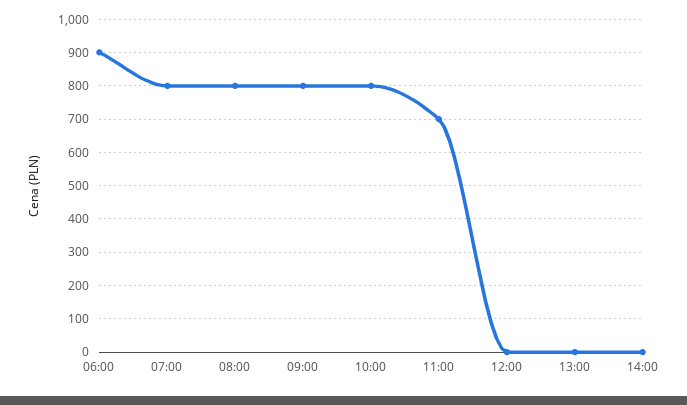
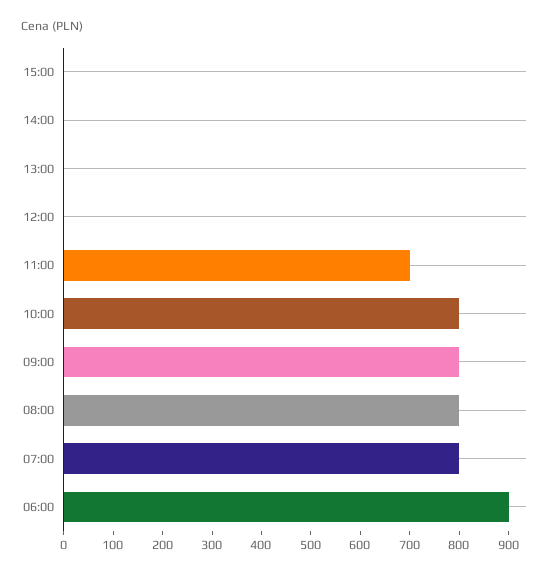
15:00: none -> 0

